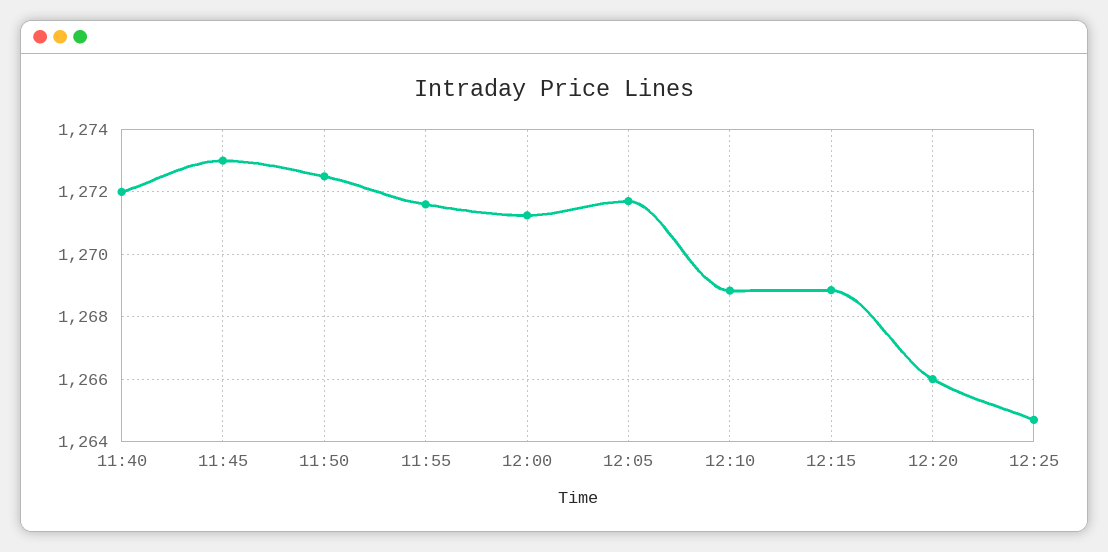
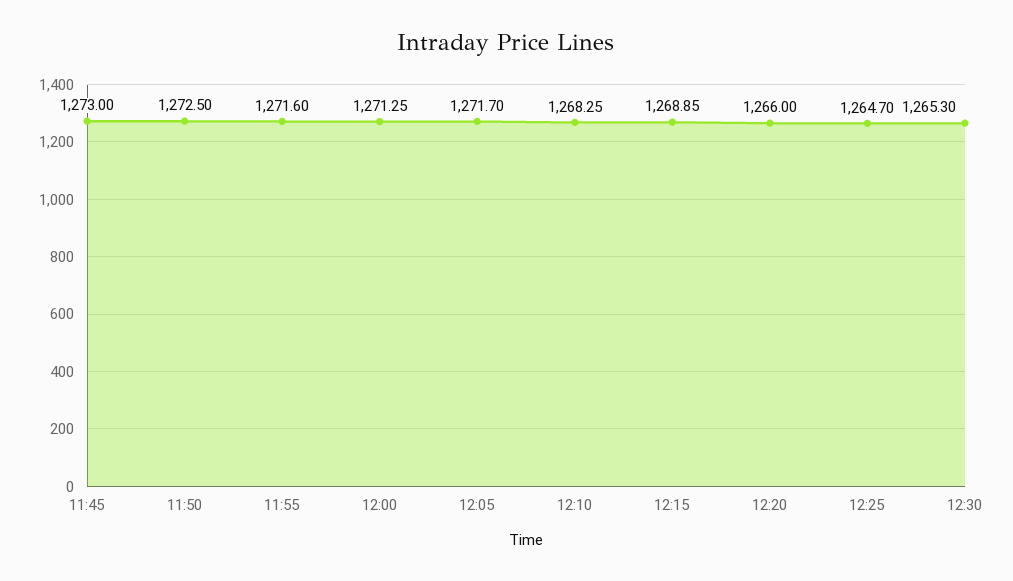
11:40: 1272 -> none
12:10: 1268.8 -> 1268.25
12:30: none -> 1265.3

